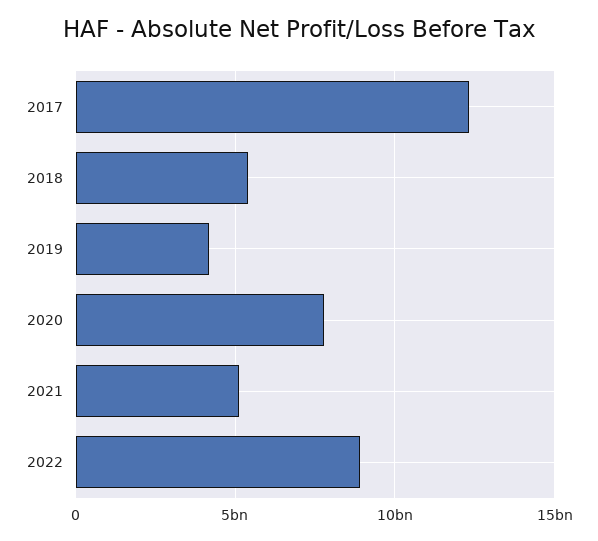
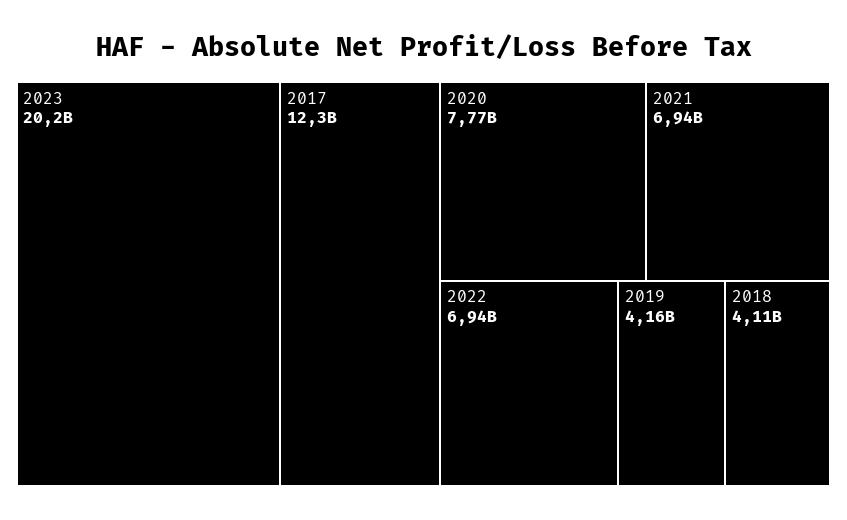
2018: 5500000000 -> 4110000000
2021: 5000000000 -> 6940000000
2022: 9000000000 -> 6940000000
2023: none -> 20200000000

